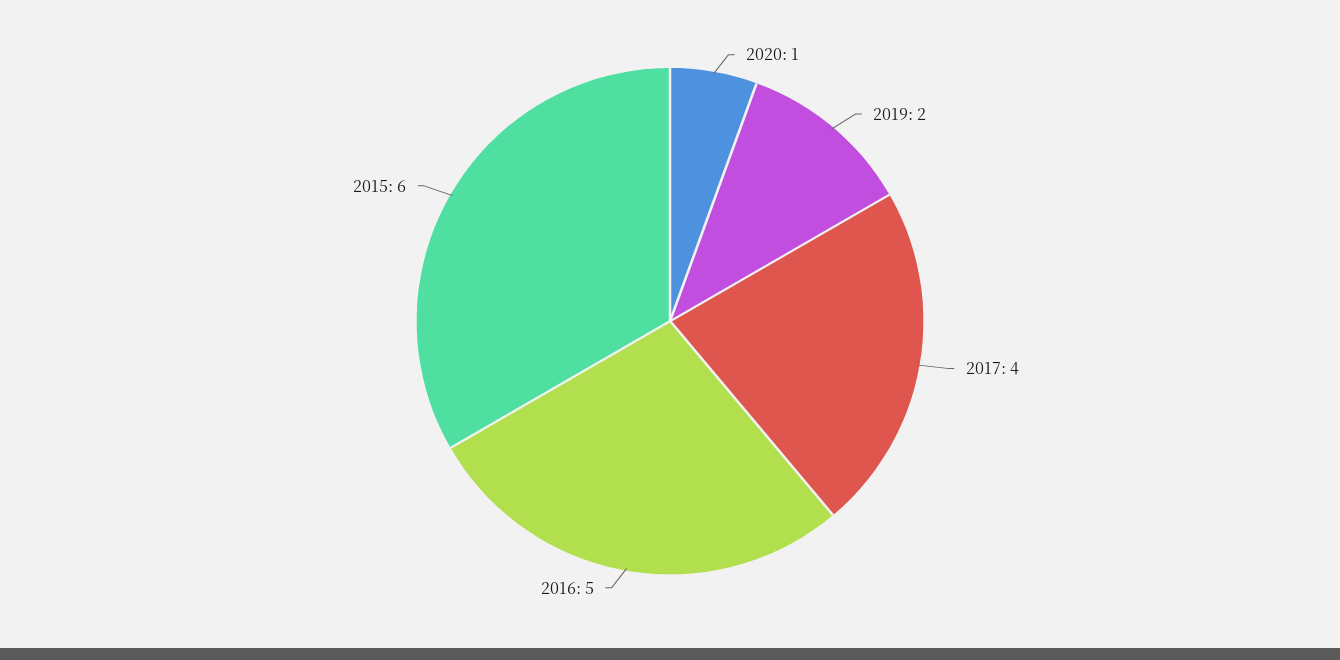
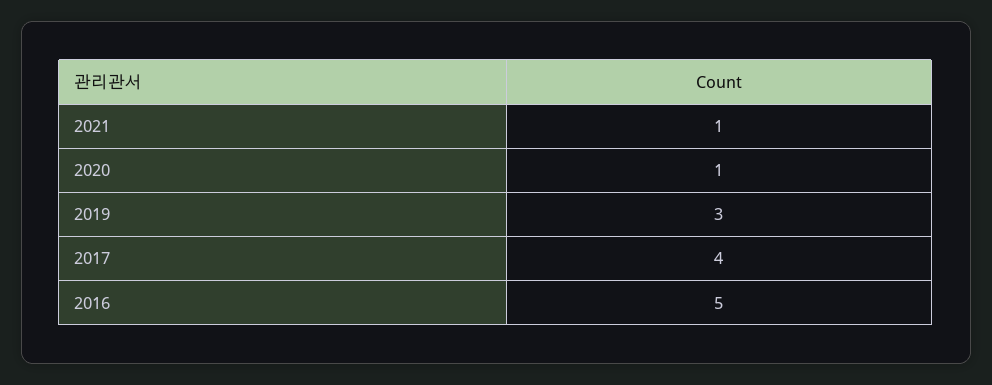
2019: 2 -> 3
2015: 6 -> none
2021: none -> 1

